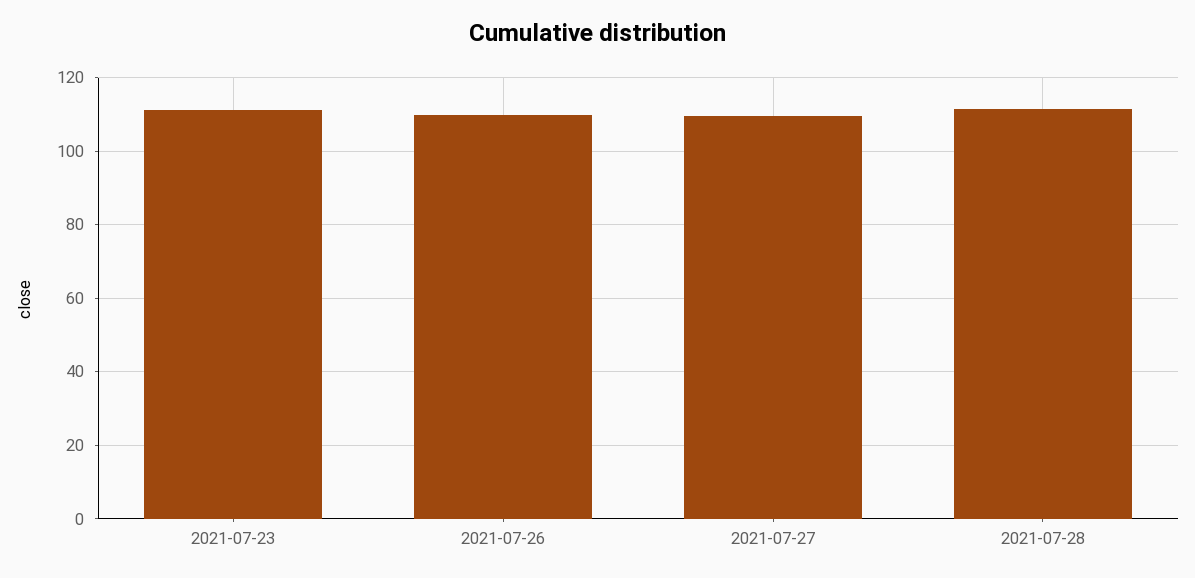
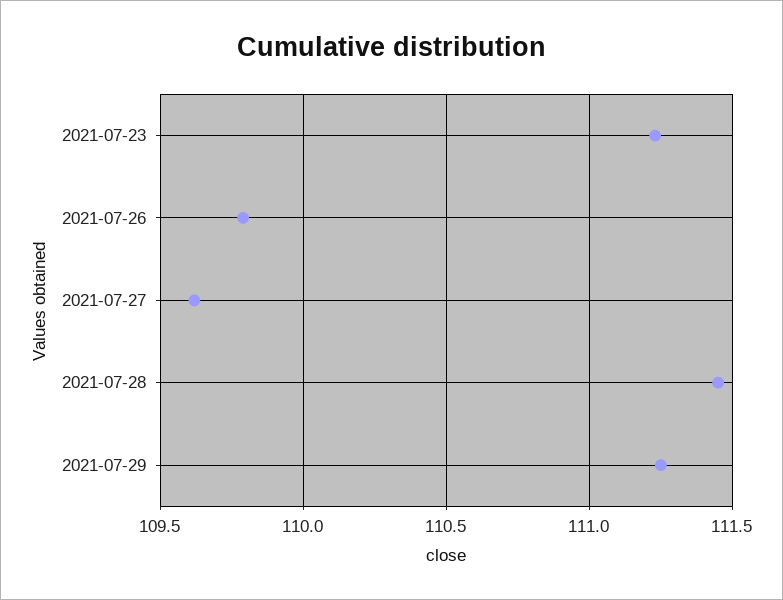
2021-07-29: none -> 111.25

